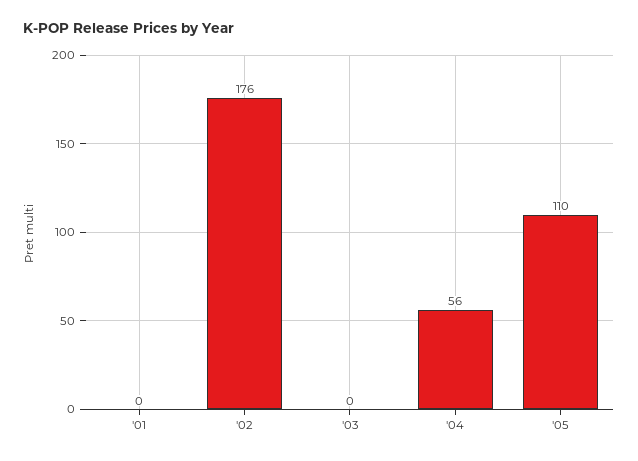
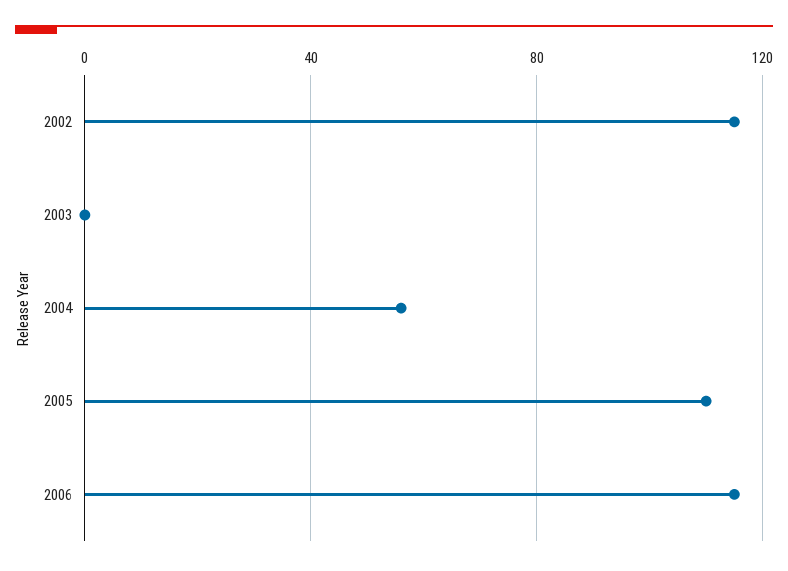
'01: 0 -> none
'02: 176 -> 115
2006: none -> 115

